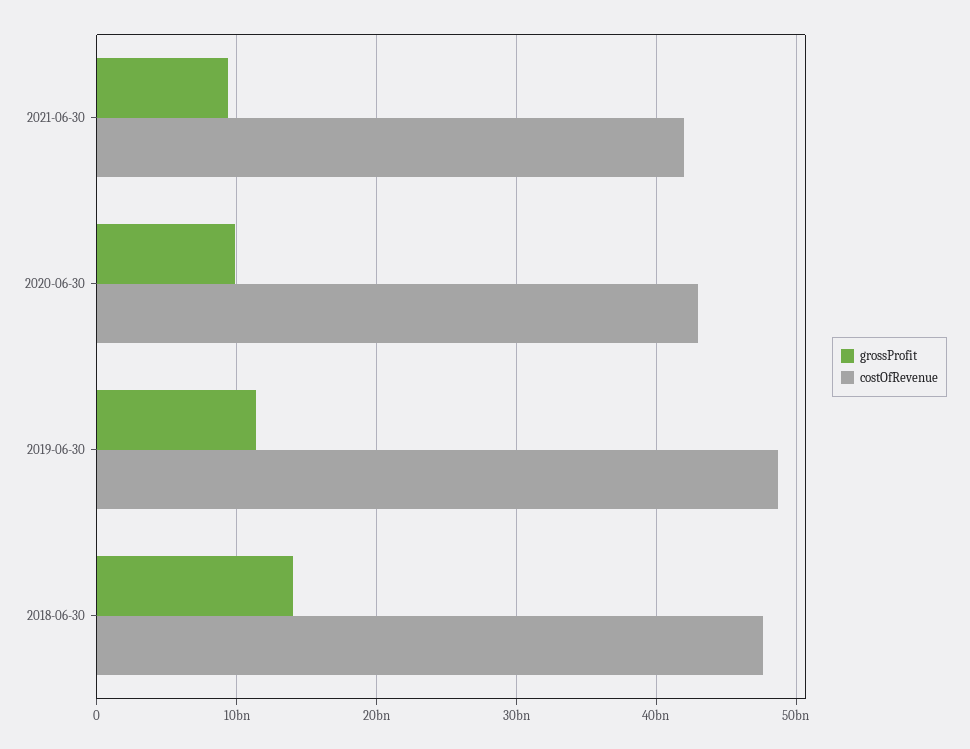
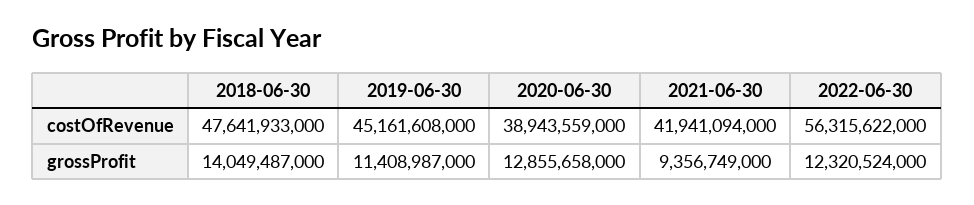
grossProfit, 2020-06-30: 10000000000 -> 12855658000
costOfRevenue, 2020-06-30: 43000000000 -> 38943559000
costOfRevenue, 2019-06-30: 49000000000 -> 45161608000
costOfRevenue, 2022-06-30: none -> 56315622000
grossProfit, 2022-06-30: none -> 12320524000

